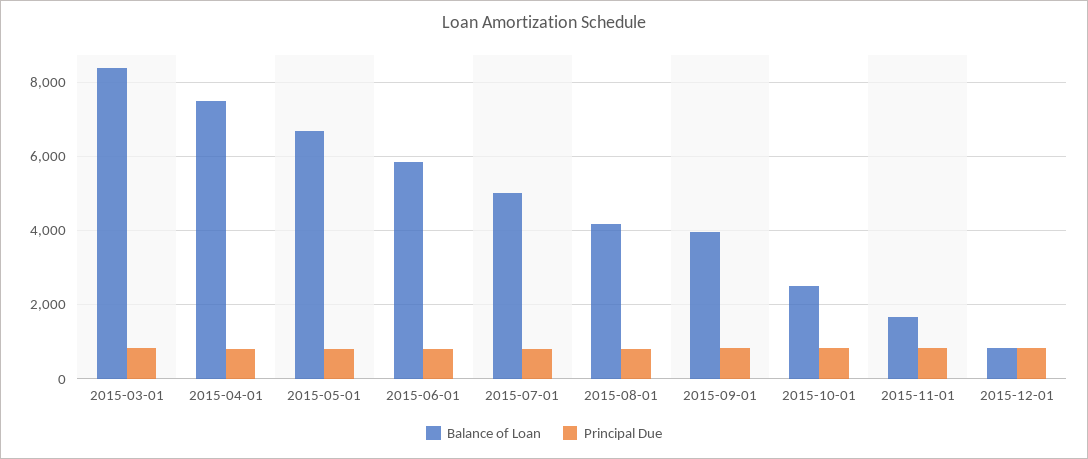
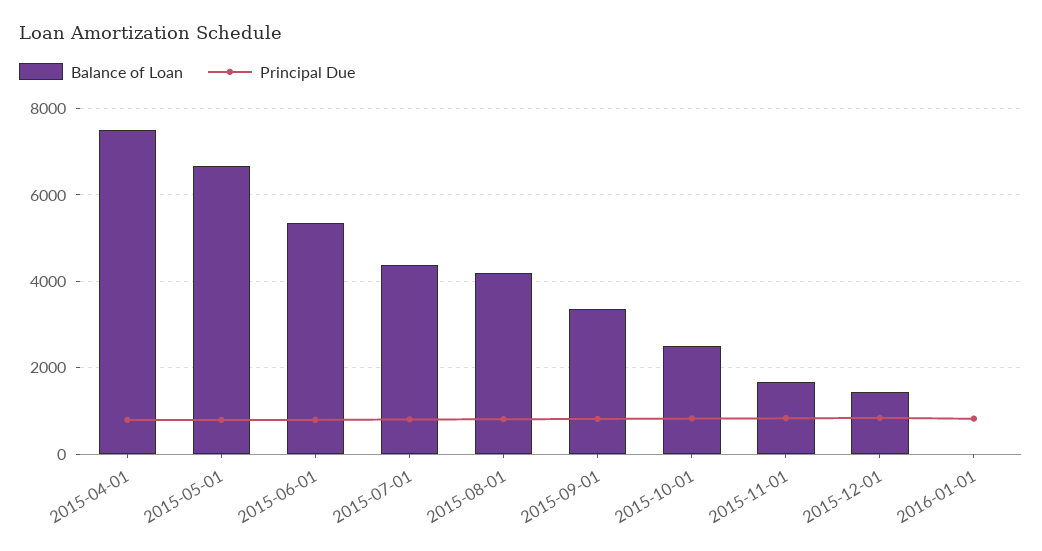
Balance of Loan, 2015-03-01: 8400 -> none
Principal Due, 2015-03-01: 800 -> none
Balance of Loan, 2015-06-01: 5800 -> 5400
Balance of Loan, 2015-07-01: 5000 -> 4400
Balance of Loan, 2015-09-01: 4000 -> 3400
Balance of Loan, 2015-12-01: 800 -> 1400
Balance of Loan, 2016-01-01: none -> 0
Principal Due, 2016-01-01: none -> 800

